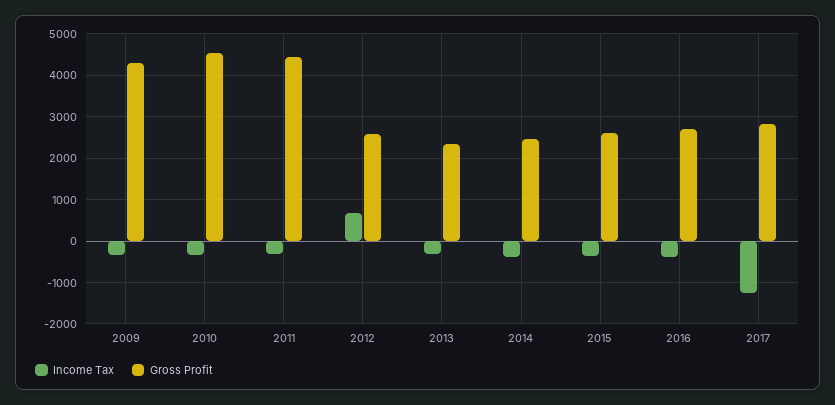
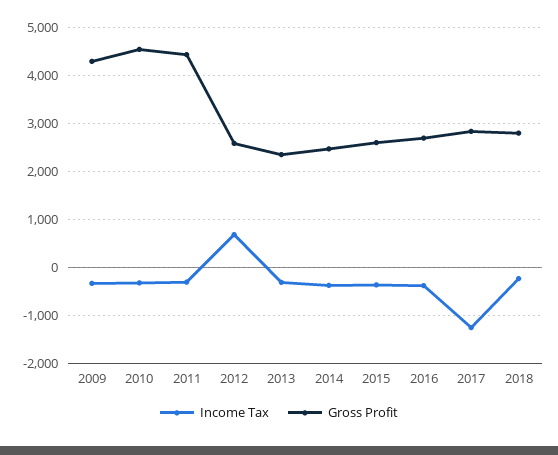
Income Tax, 2018: none -> -200
Gross Profit, 2018: none -> 2800

